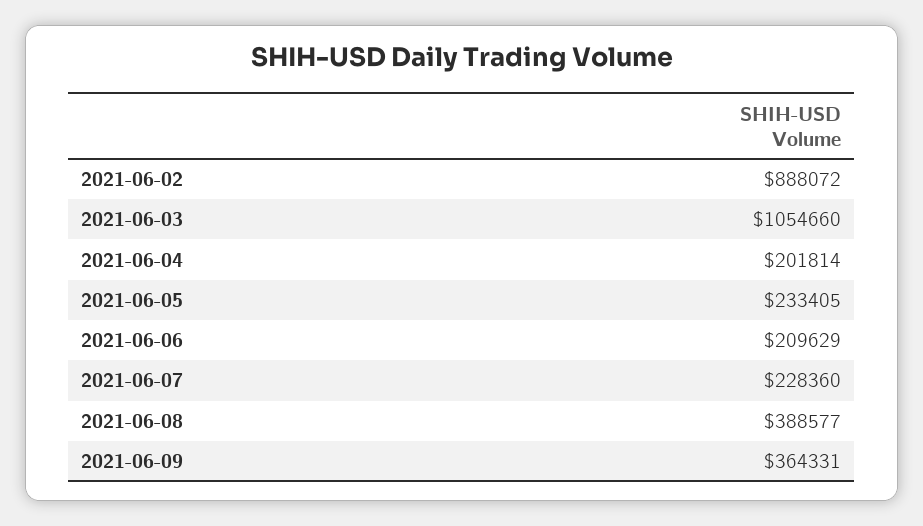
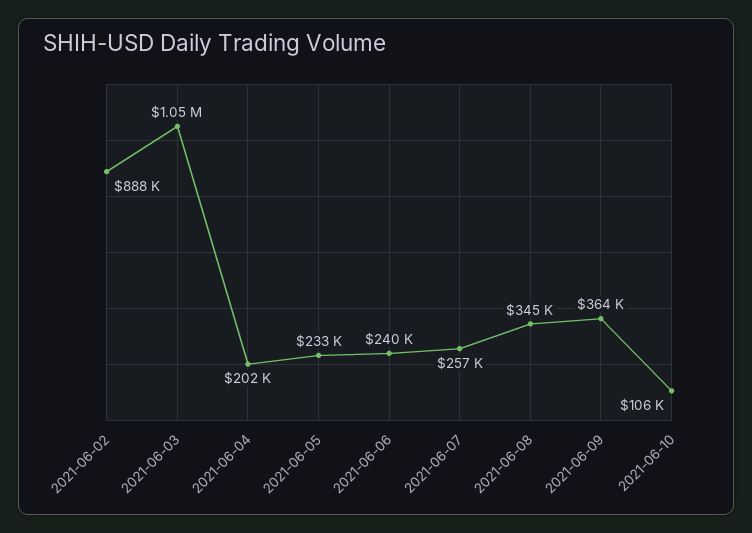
2021-06-06: 209629 -> 240000
2021-06-07: 228360 -> 257000
2021-06-08: 388577 -> 345000
2021-06-10: none -> 106000

